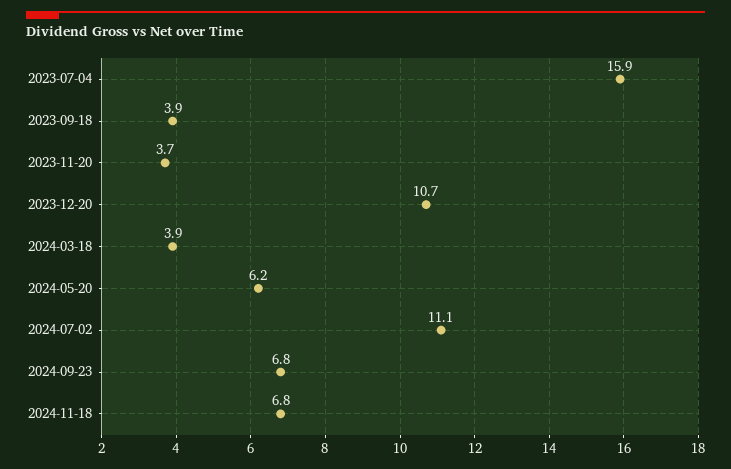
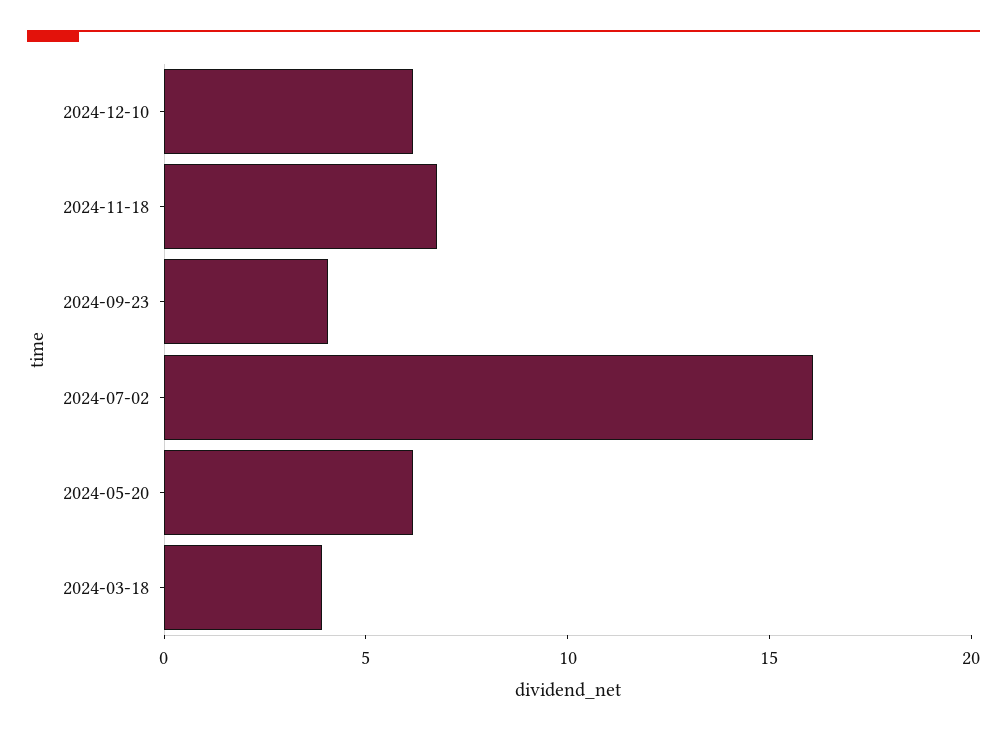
2023-07-04: 15.9 -> none
2023-09-18: 3.9 -> none
2023-11-20: 3.7 -> none
2023-12-20: 10.7 -> none
2024-07-02: 11.1 -> 16
2024-09-23: 6.8 -> 4
2024-12-10: none -> 6

